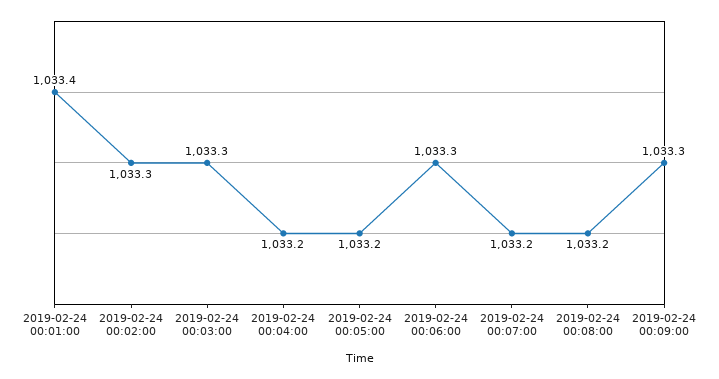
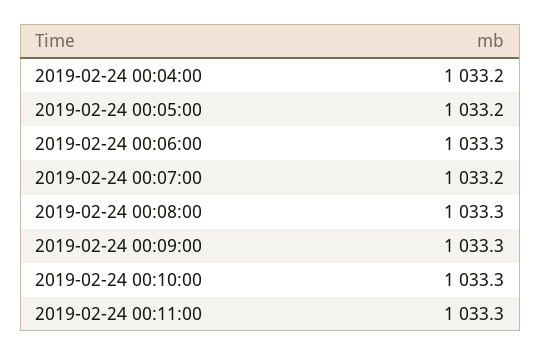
2019-02-24 00:01:00: 1033.4 -> none
2019-02-24 00:02:00: 1033.3 -> none
2019-02-24 00:03:00: 1033.3 -> none
2019-02-24 00:08:00: 1033.2 -> 1033.3
2019-02-24 00:10:00: none -> 1033.3
2019-02-24 00:11:00: none -> 1033.3

